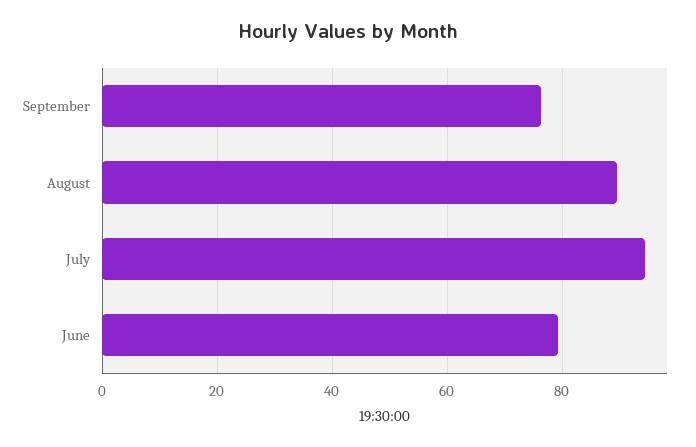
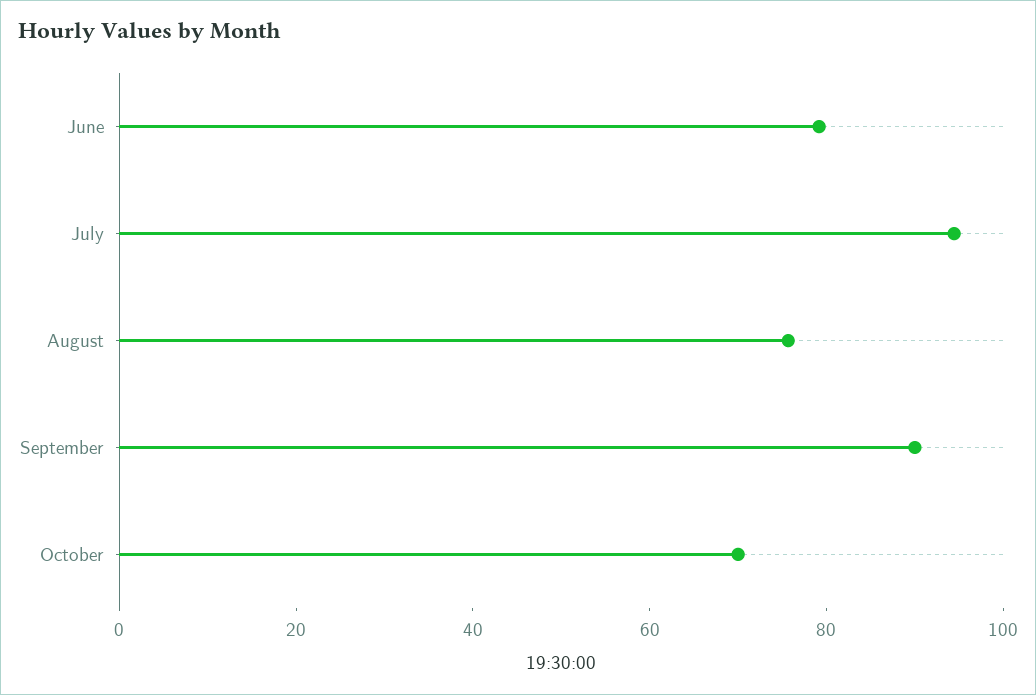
September: 76 -> 90
August: 90 -> 75
October: none -> 70

